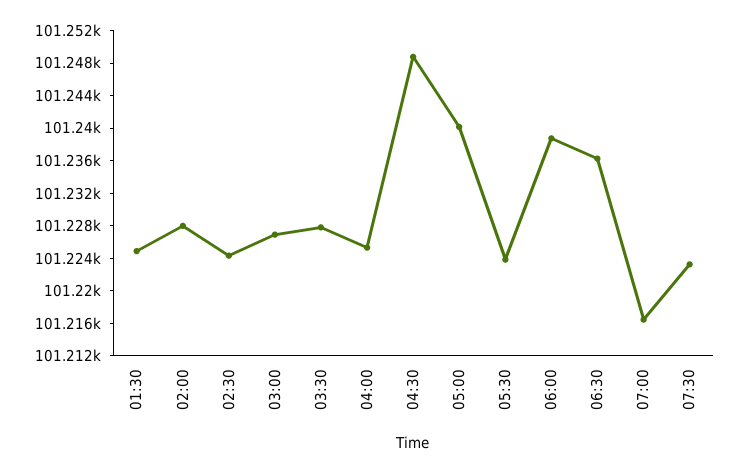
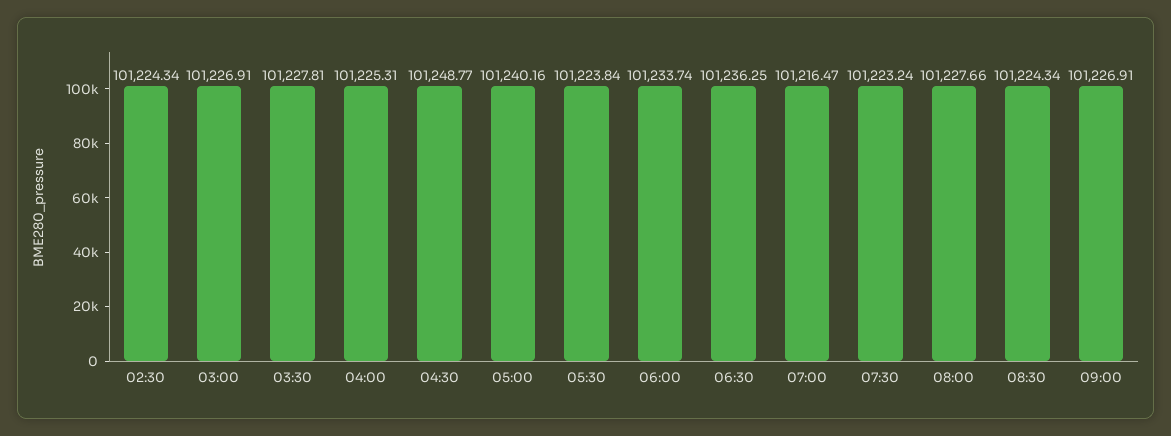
01:30: 101225 -> none
02:00: 101228 -> none
06:00: 101239 -> 101233.74
08:00: none -> 101227.66
08:30: none -> 101224.34
09:00: none -> 101226.91

